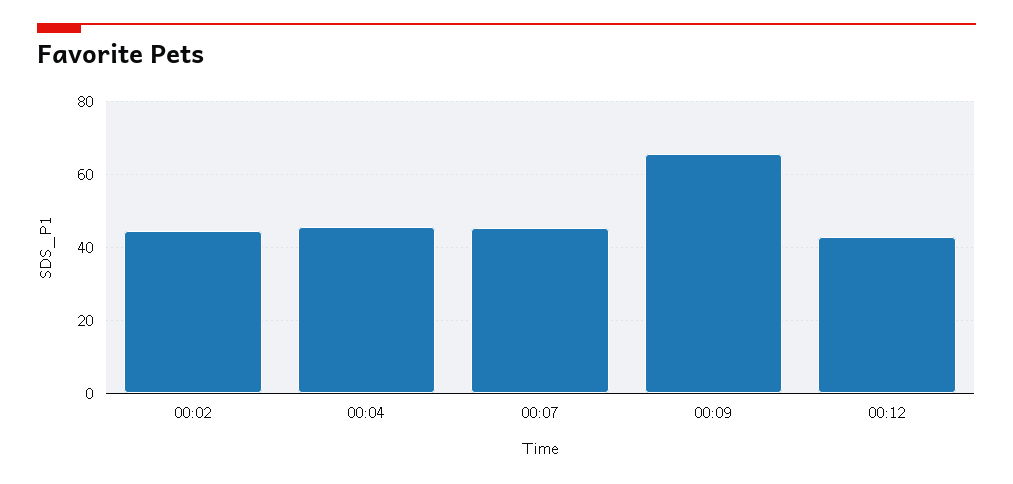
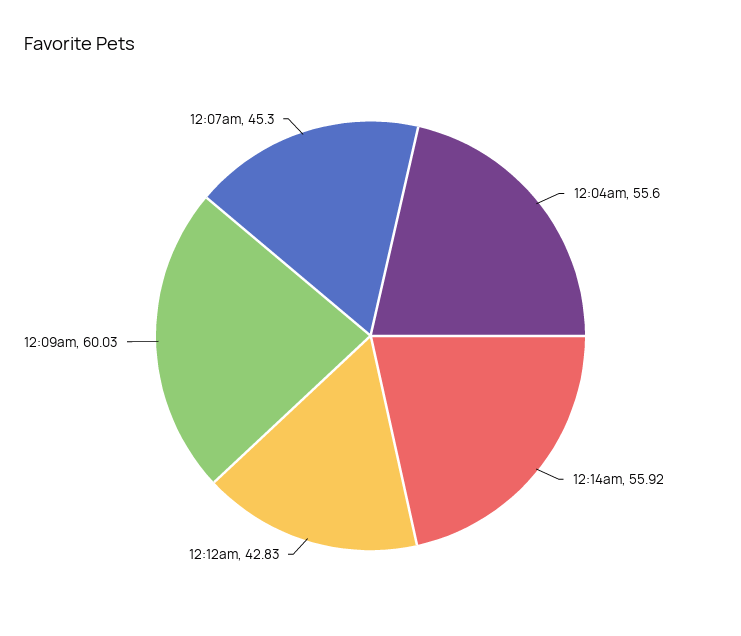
00:02: 44 -> none
00:04: 46 -> 55.6
00:09: 66 -> 60.03
12:14am: none -> 55.92

